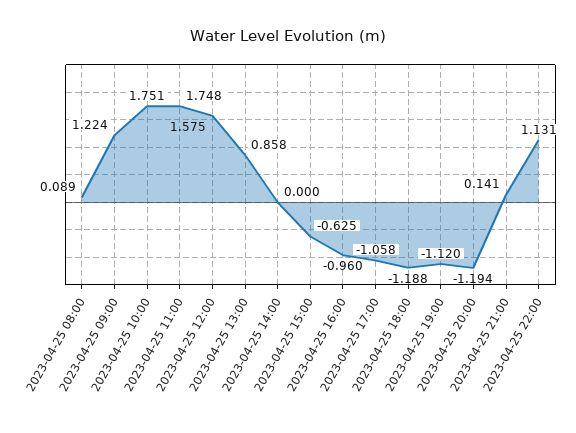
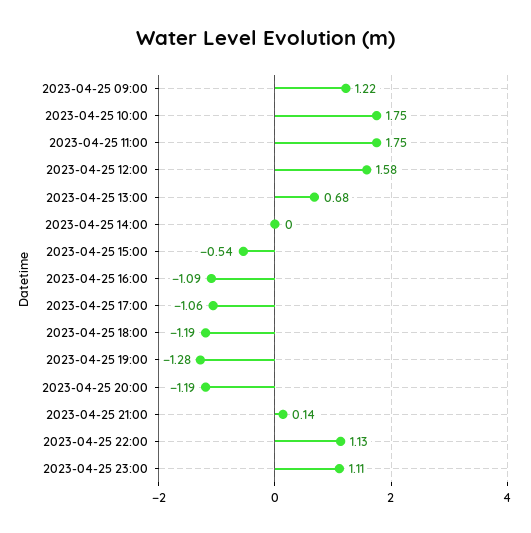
2023-04-25 08:00: 0.089 -> none
2023-04-25 13:00: 0.858 -> 0.68
2023-04-25 15:00: -0.625 -> -0.54
2023-04-25 16:00: -0.96 -> -1.09
2023-04-25 19:00: -1.12 -> -1.28
2023-04-25 23:00: none -> 1.11

